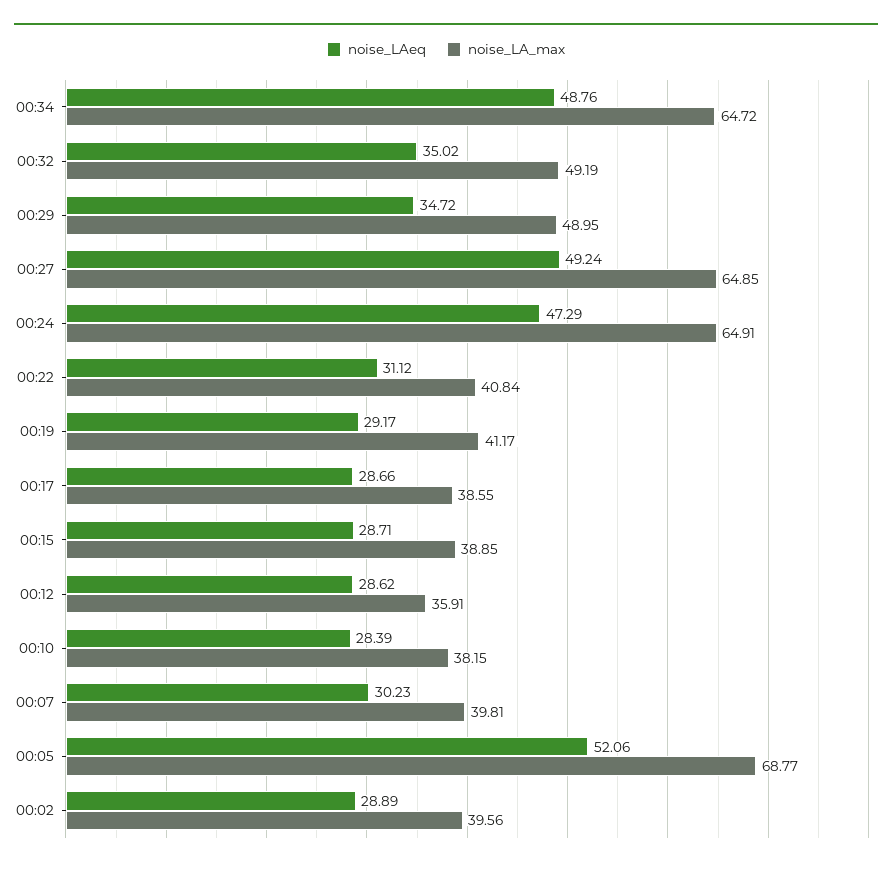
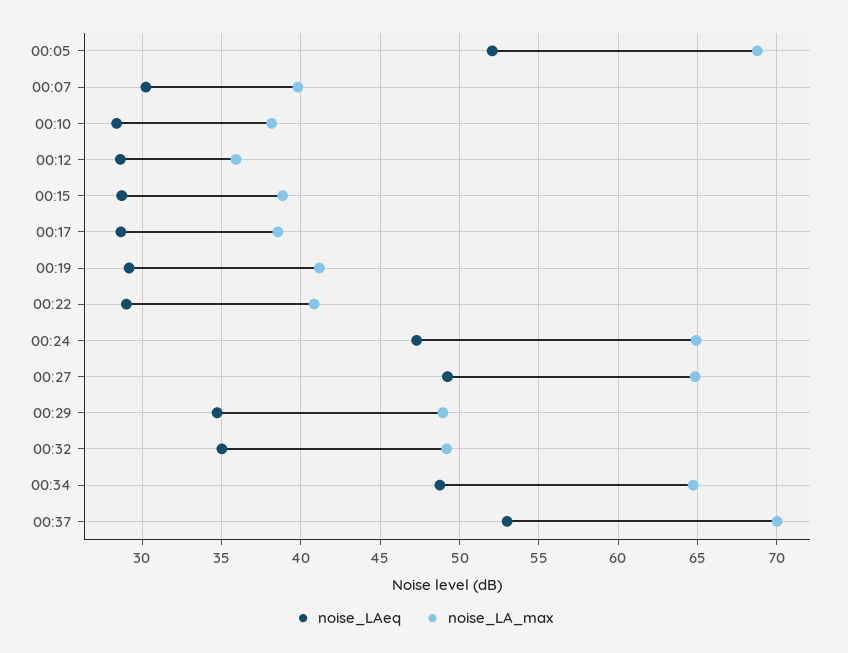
noise_LAeq, 00:22: 31.12 -> 29
noise_LAeq, 00:02: 28.89 -> none
noise_LA_max, 00:02: 39.56 -> none
noise_LAeq, 00:37: none -> 53
noise_LA_max, 00:37: none -> 70

